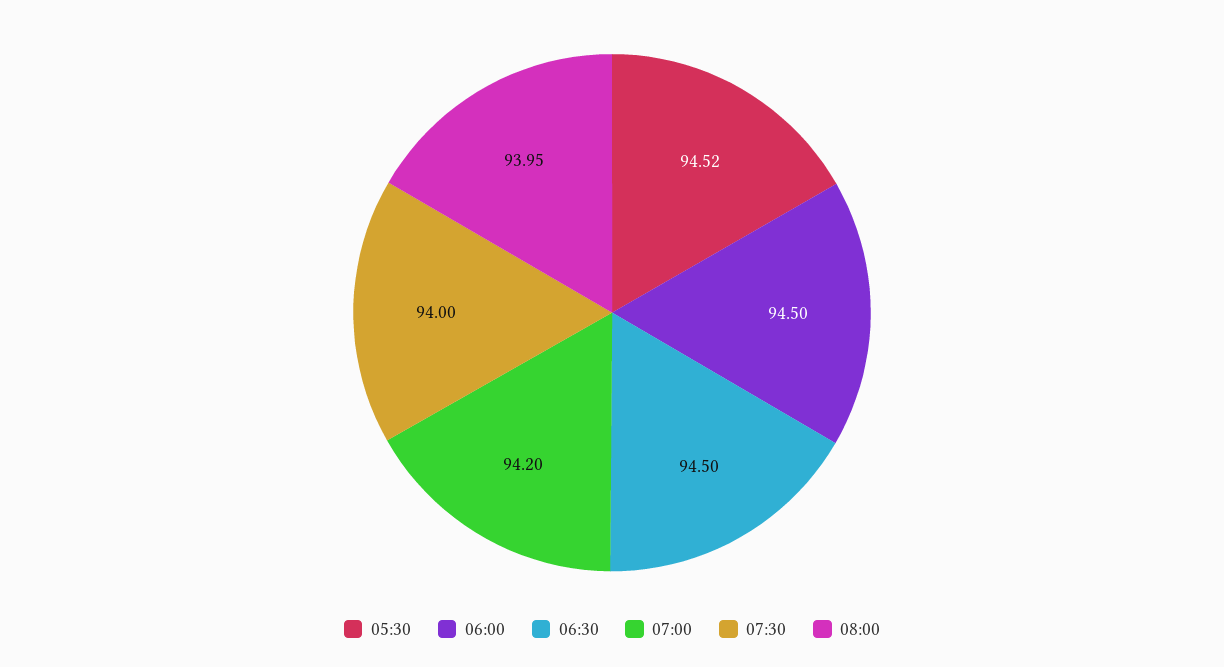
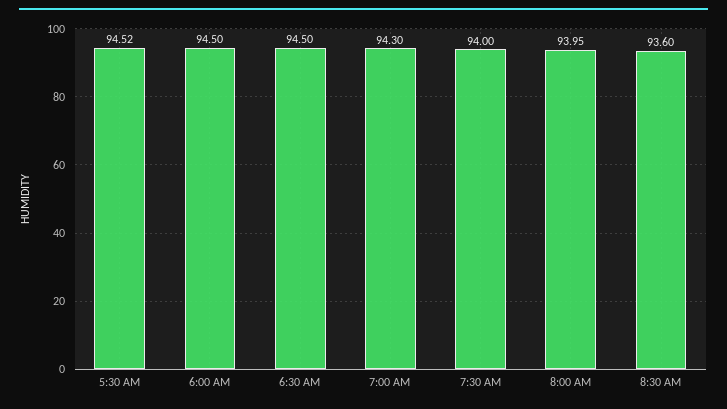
07:00: 94.2 -> 94.3
8:30 AM: none -> 93.6

